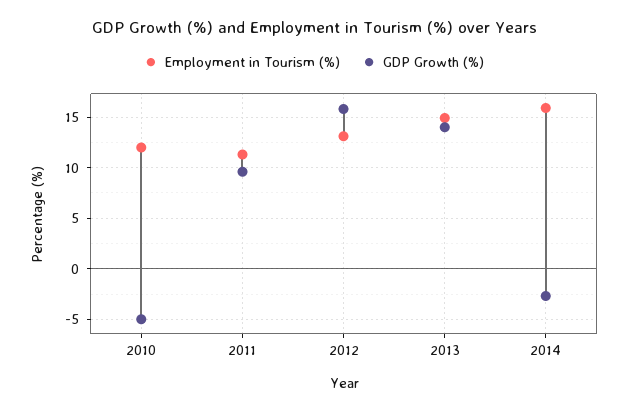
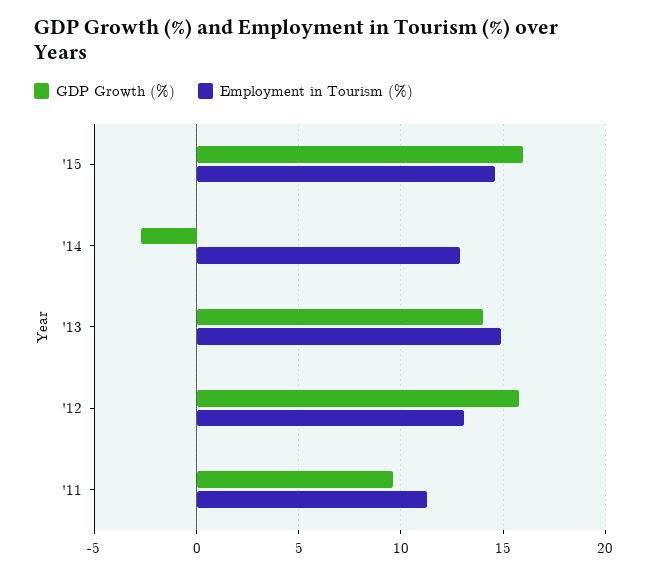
Employment in Tourism (%), 2010: 12 -> none
GDP Growth (%), 2010: -5 -> none
Employment in Tourism (%), 2014: 16 -> 13
GDP Growth (%), '15: none -> 16
Employment in Tourism (%), '15: none -> 14.5

